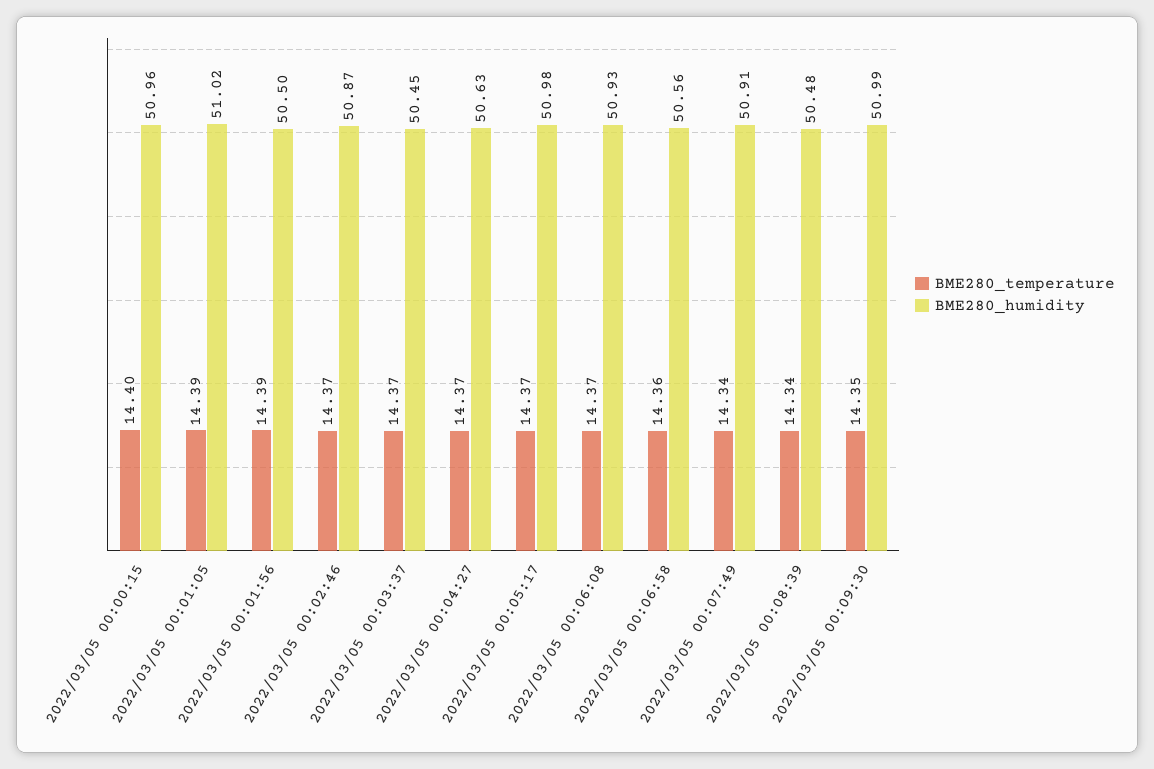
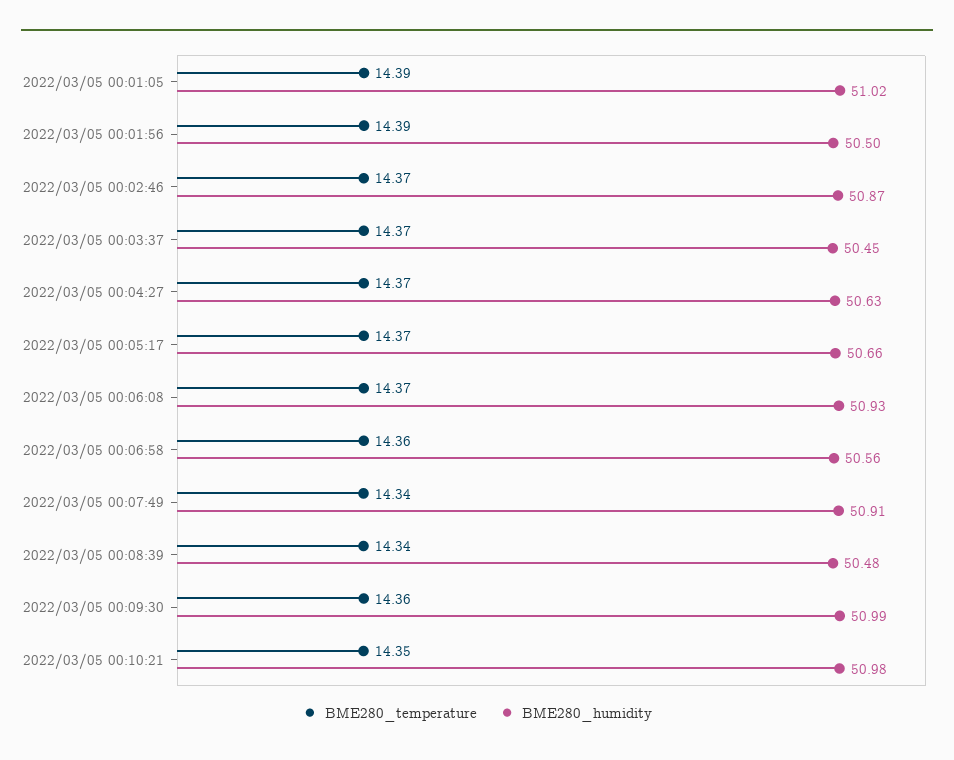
BME280_temperature, 2022/03/05 00:00:15: 14.4 -> none
BME280_humidity, 2022/03/05 00:00:15: 50.96 -> none
BME280_humidity, 2022/03/05 00:05:17: 50.98 -> 50.66
BME280_temperature, 2022/03/05 00:09:30: 14.35 -> 14.36
BME280_temperature, 2022/03/05 00:10:21: none -> 14.35
BME280_humidity, 2022/03/05 00:10:21: none -> 50.98

